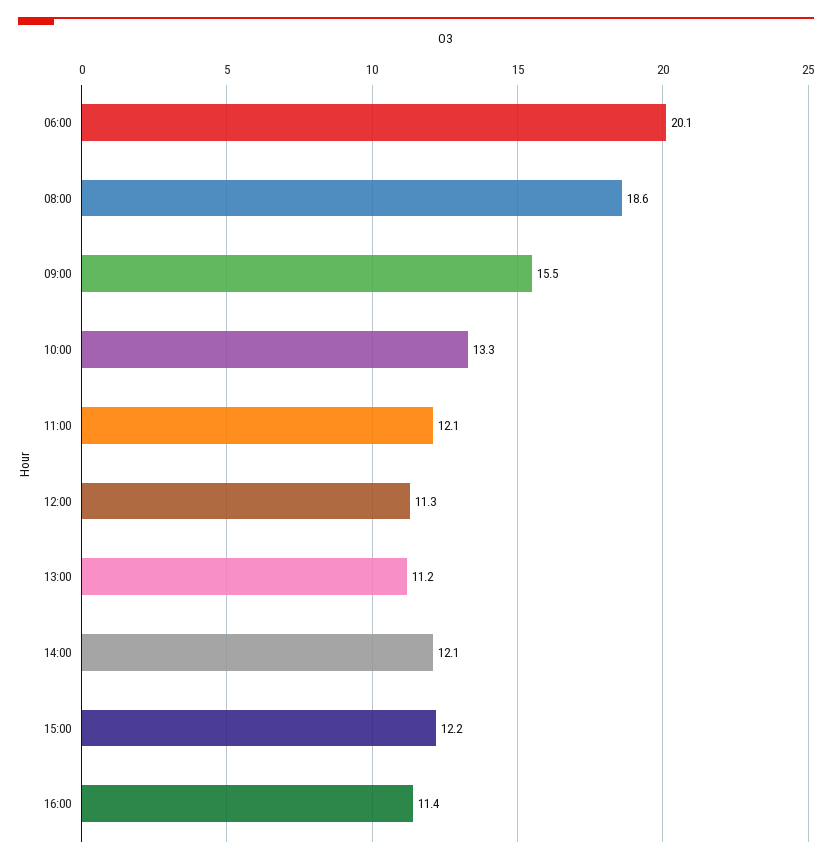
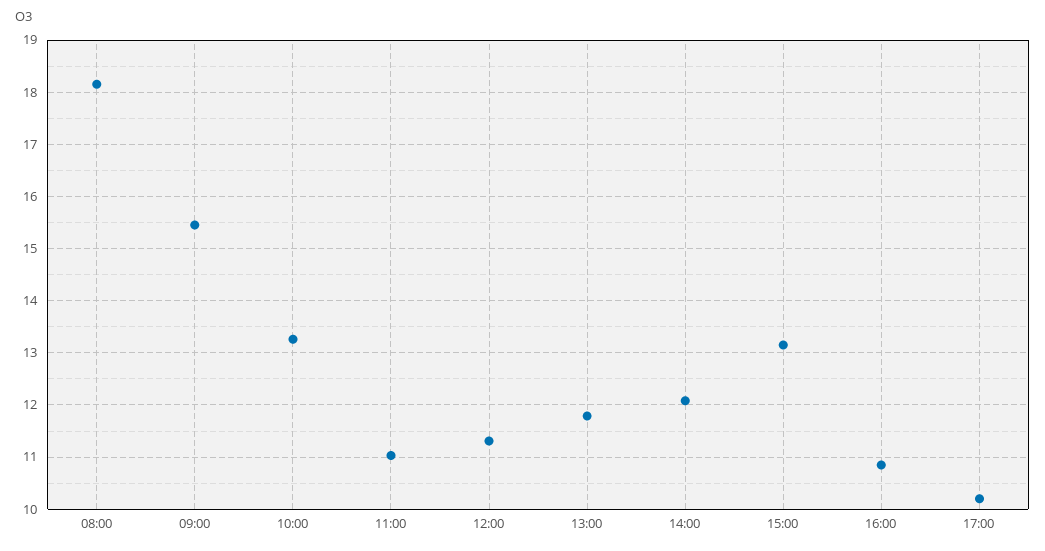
06:00: 20.1 -> none
08:00: 18.6 -> 18.2
11:00: 12.1 -> 11
13:00: 11.2 -> 11.8
15:00: 12.2 -> 13.2
16:00: 11.4 -> 10.8
17:00: none -> 10.2

